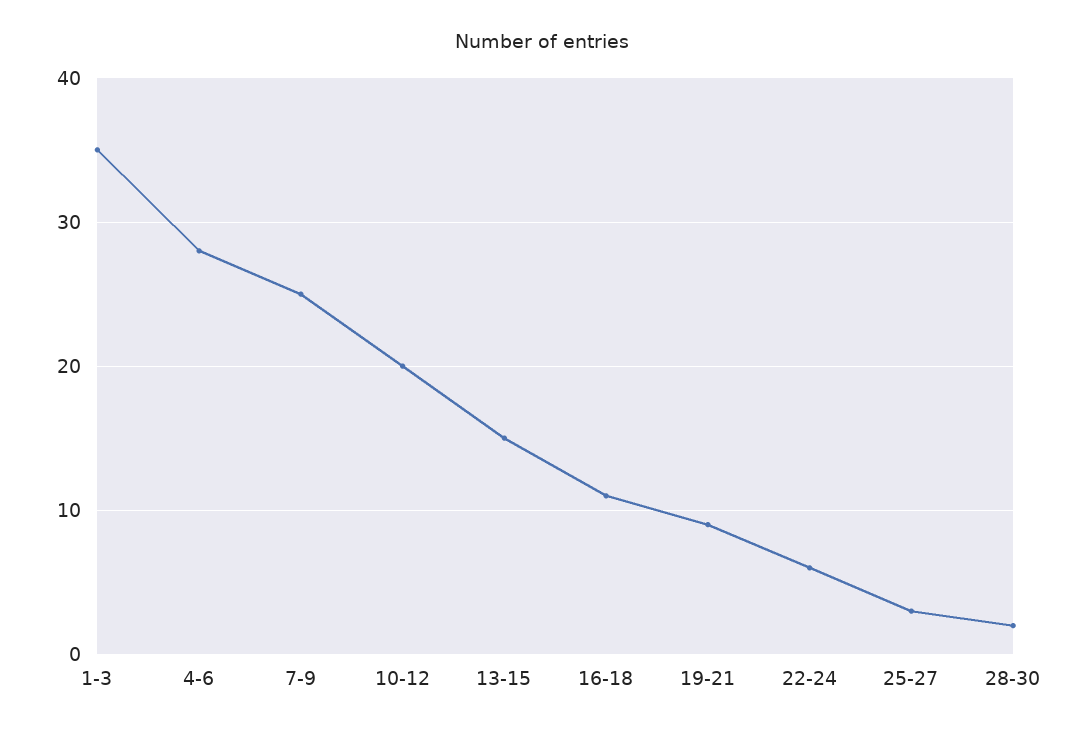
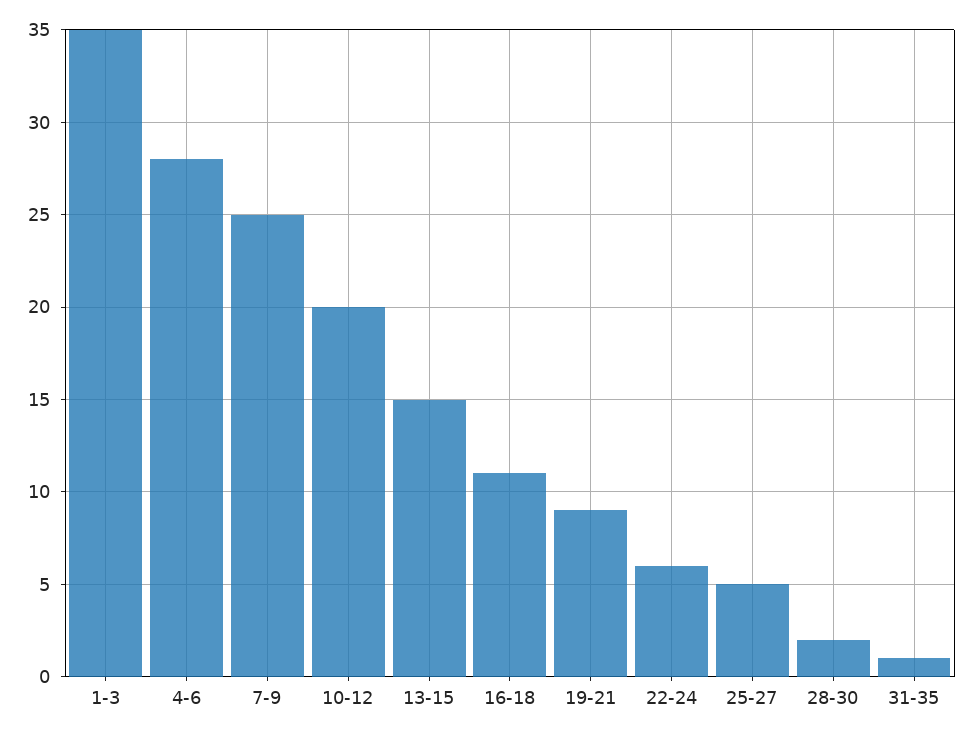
25-27: 3 -> 5
31-35: none -> 1

